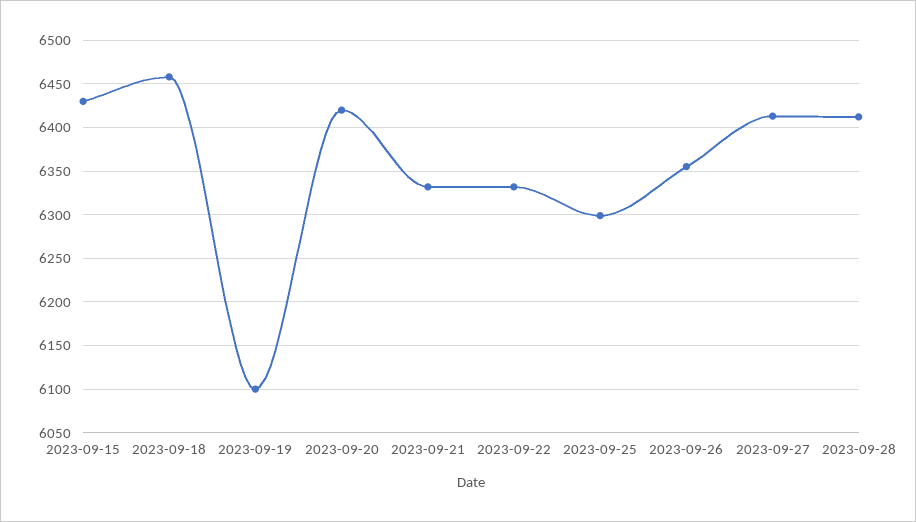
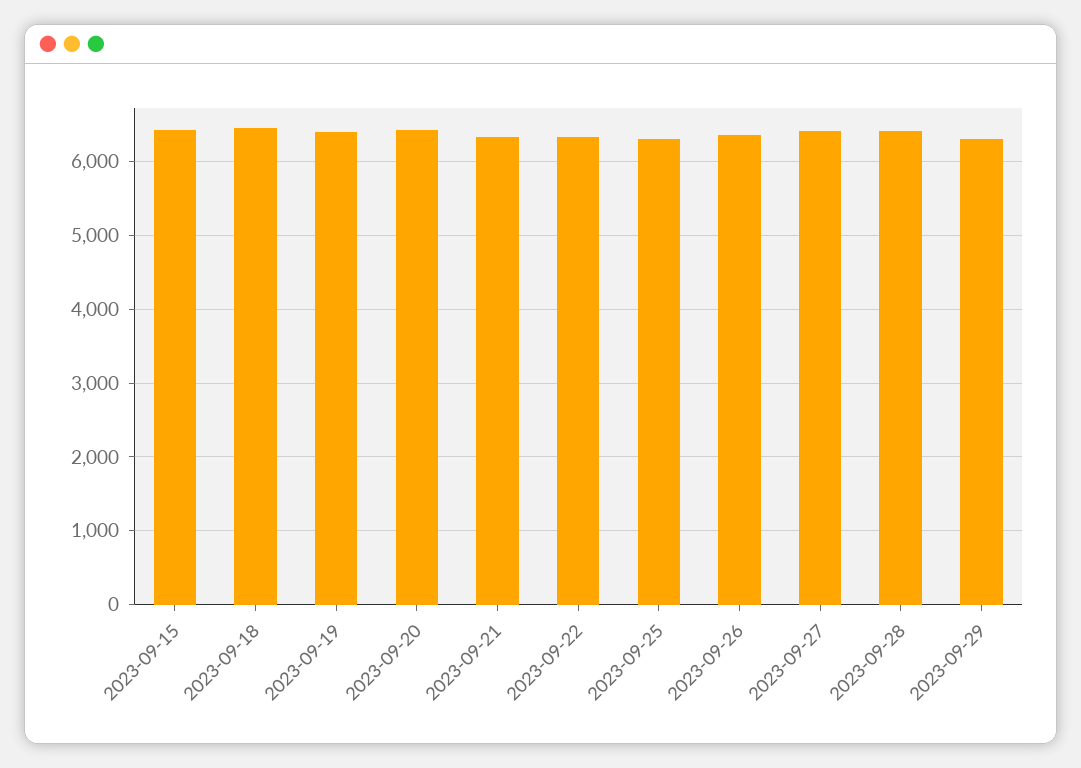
2023-09-19: 6100 -> 6400
2023-09-29: none -> 6300

